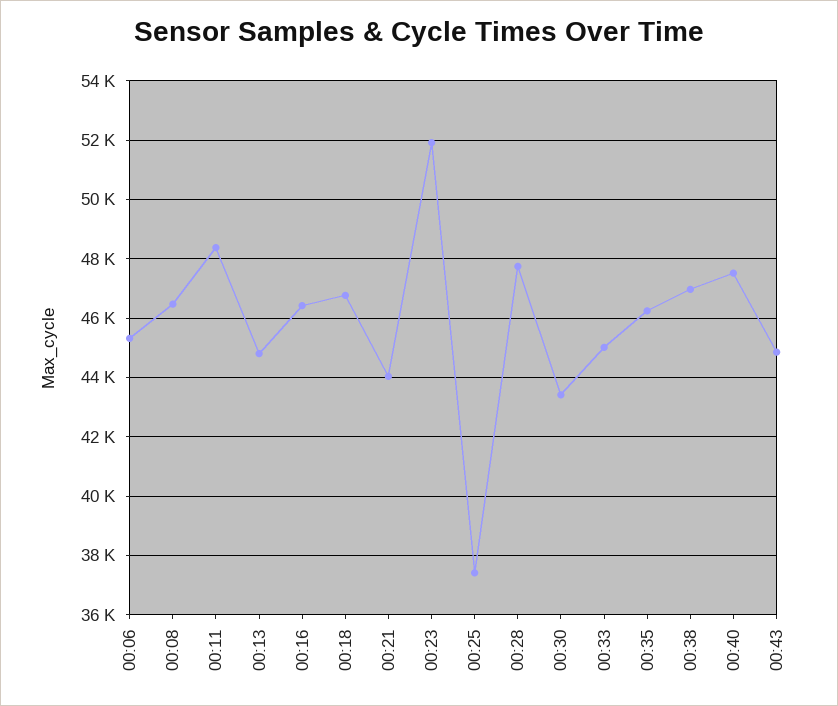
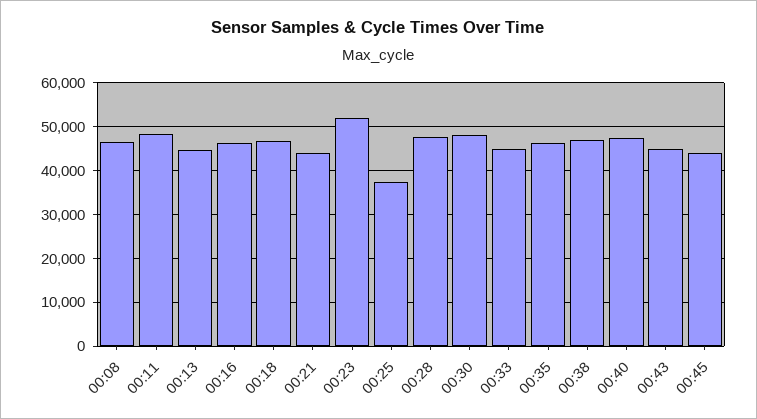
00:06: 45250 -> none
00:30: 43500 -> 48000
00:45: none -> 44000

